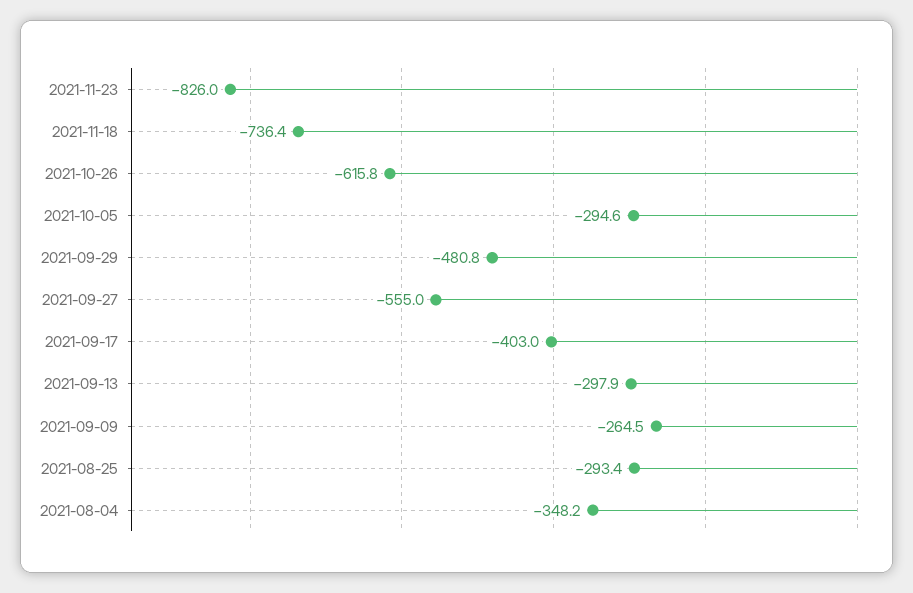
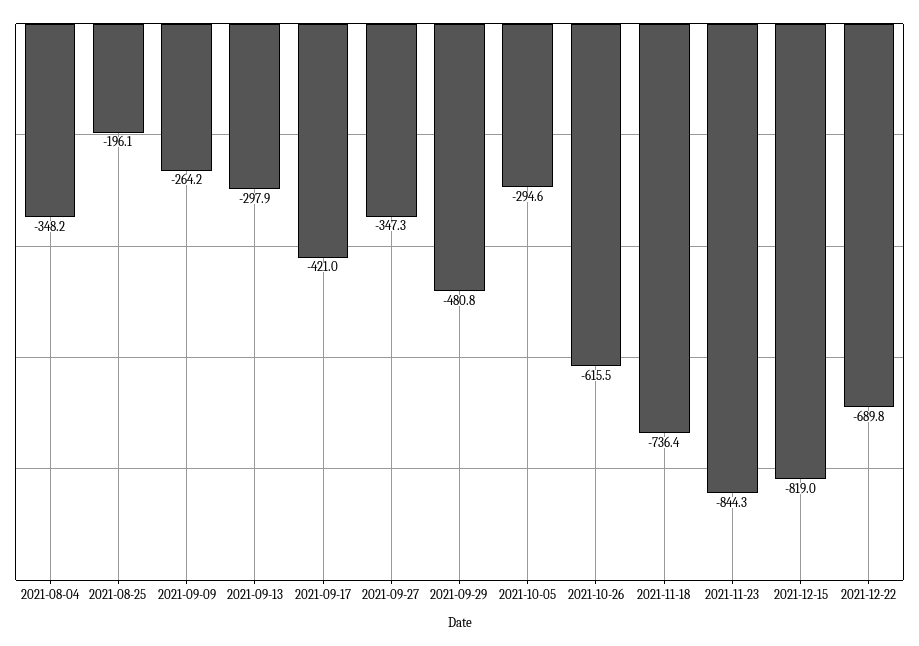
2021-11-23: -826 -> -844.3
2021-10-26: -615.8 -> -615.5
2021-09-27: -555 -> -347.3
2021-09-17: -403 -> -421
2021-09-09: -264.5 -> -264.2
2021-08-25: -293.4 -> -196.1
2021-12-15: none -> -819
2021-12-22: none -> -689.8

